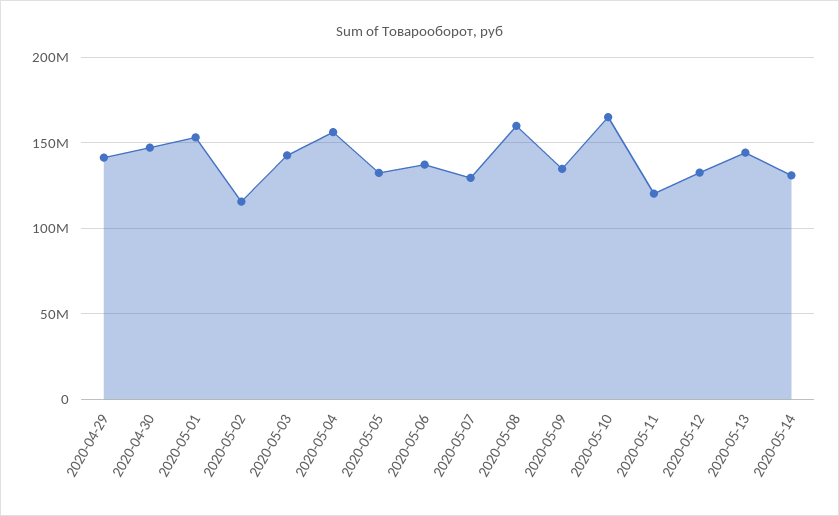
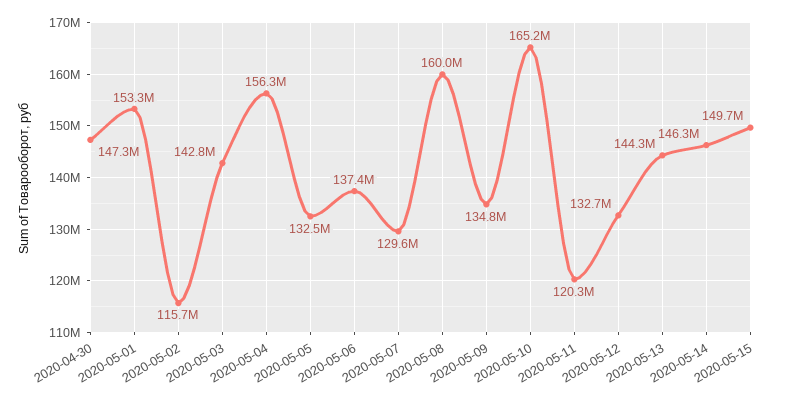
2020-04-29: 140000000 -> none
2020-05-14: 130000000 -> 146300000
2020-05-15: none -> 149700000

